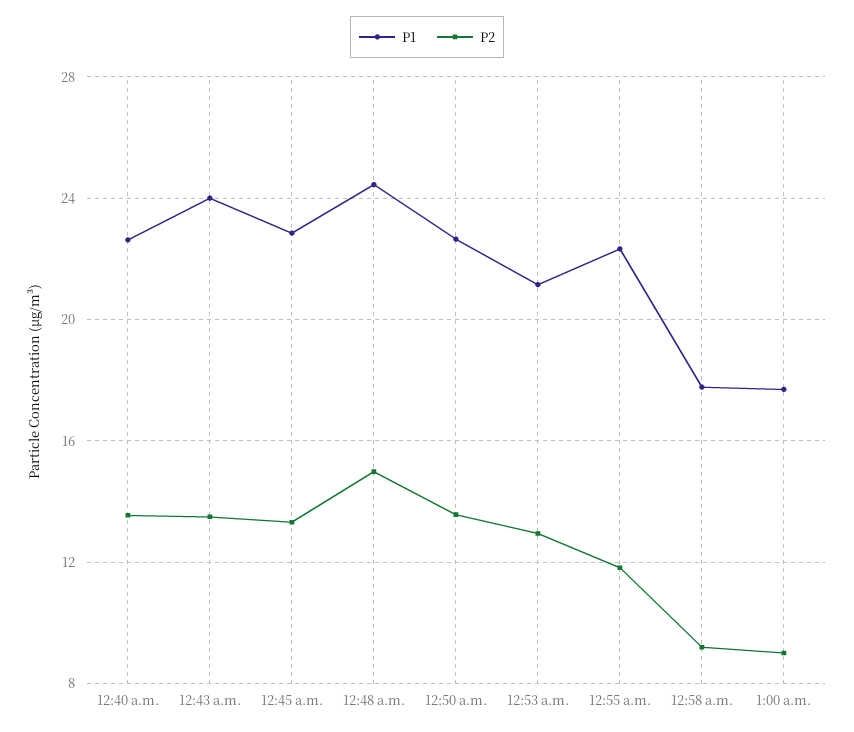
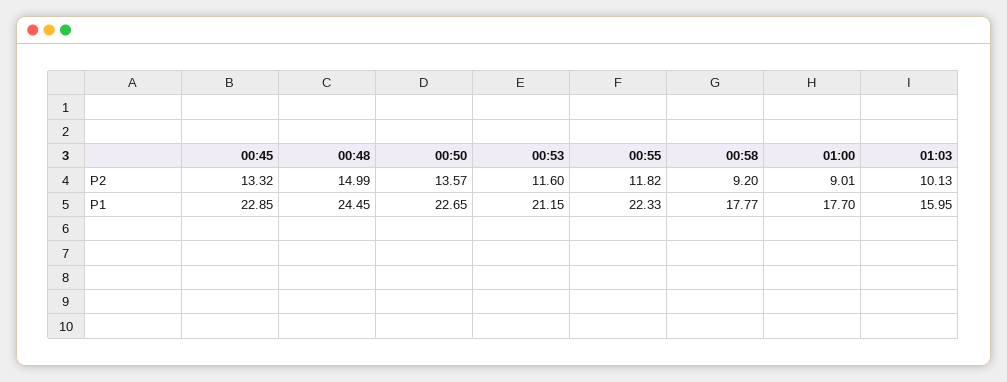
P1, 12:40 a.m.: 22.5 -> none
P2, 12:40 a.m.: 13.5 -> none
P1, 12:43 a.m.: 24 -> none
P2, 12:43 a.m.: 13.5 -> none
P2, 12:53 a.m.: 13 -> 11.6
P2, 01:03: none -> 10.13
P1, 01:03: none -> 15.95

